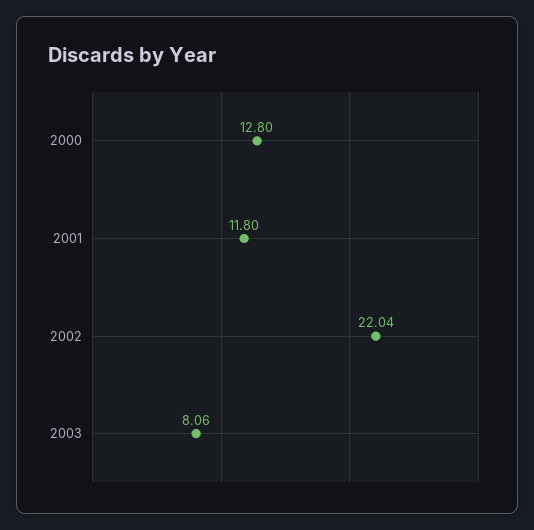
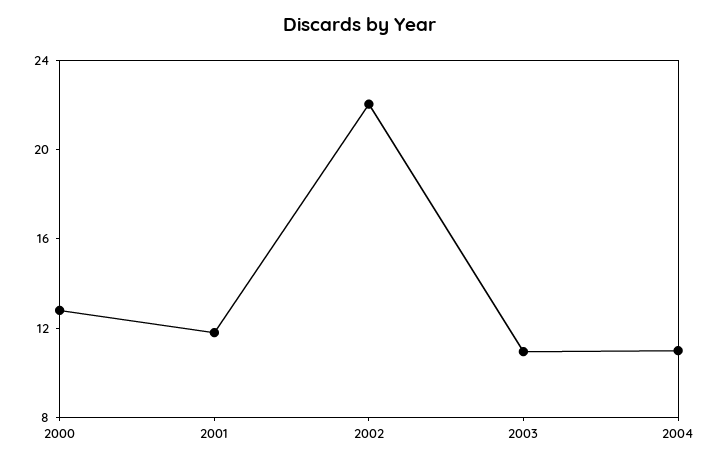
2003: 8.06 -> 11
2004: none -> 11

